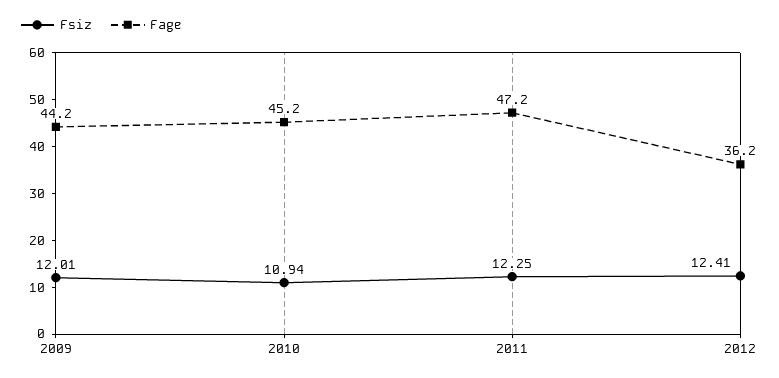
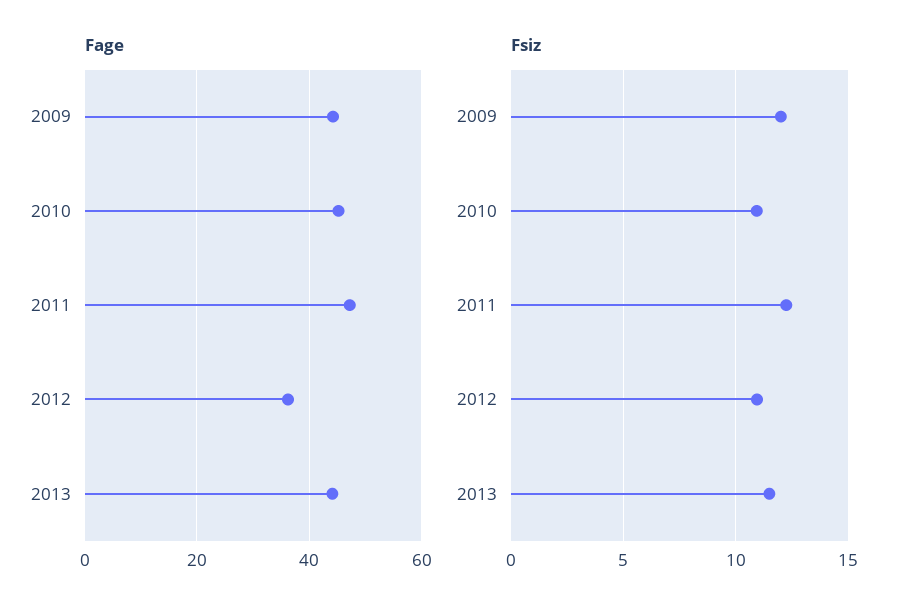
Fsiz, 2012: 12.41 -> 11
Fage, 2013: none -> 44
Fsiz, 2013: none -> 11.5

